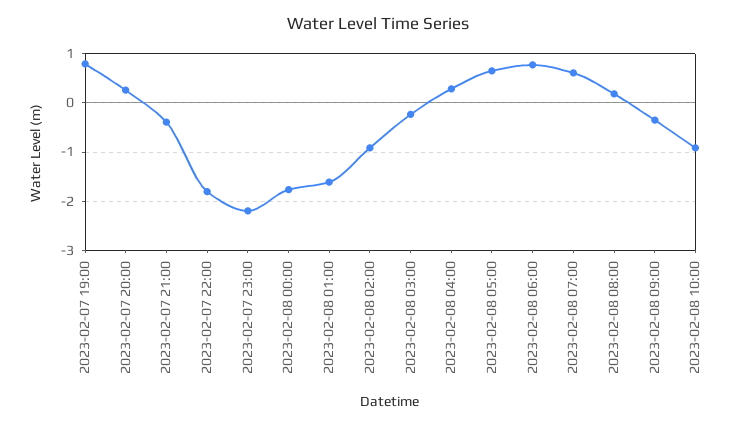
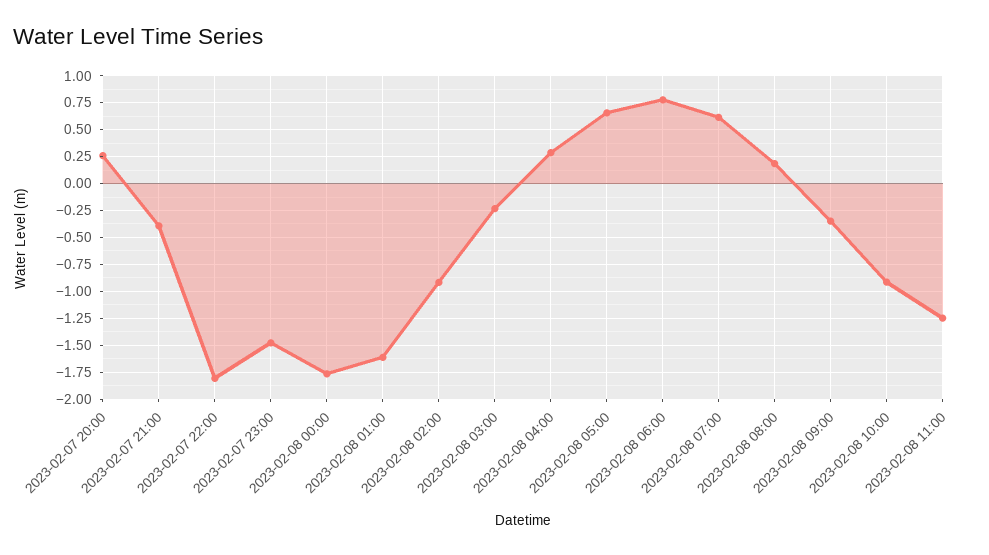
2023-02-07 19:00: 0.8 -> none
2023-02-07 23:00: -2.2 -> -1.5
2023-02-08 11:00: none -> -1.25

